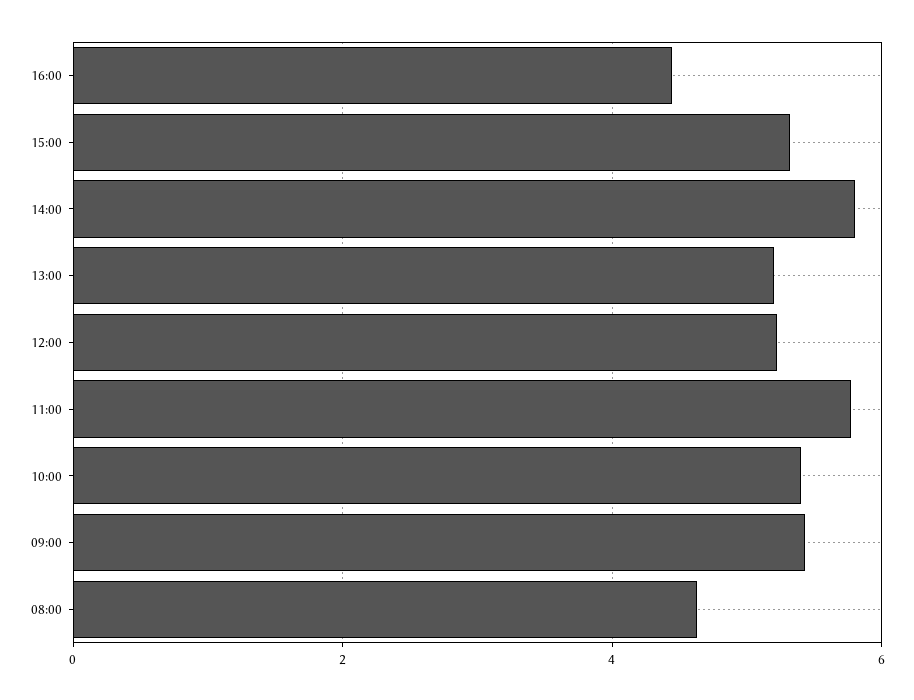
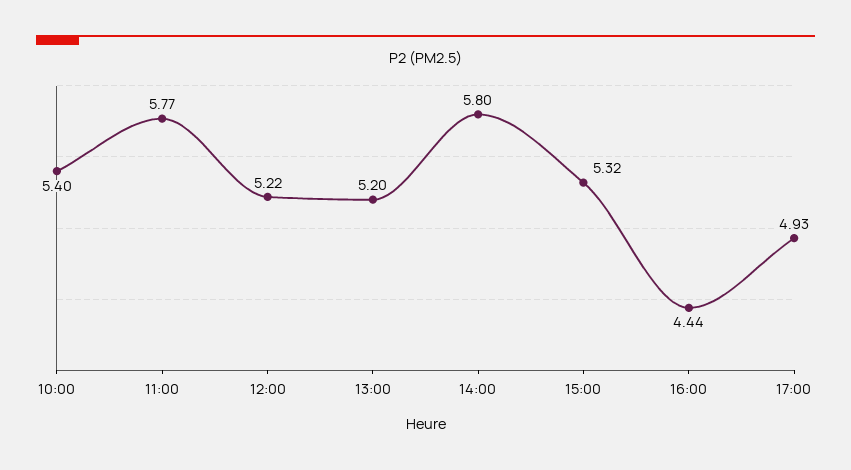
09:00: 5.4 -> none
08:00: 4.6 -> none
17:00: none -> 4.93

